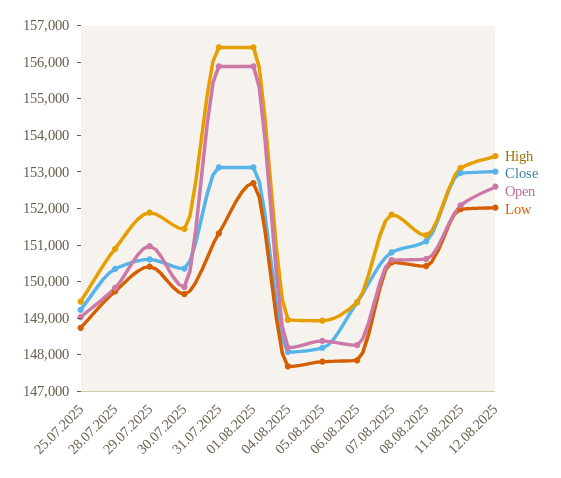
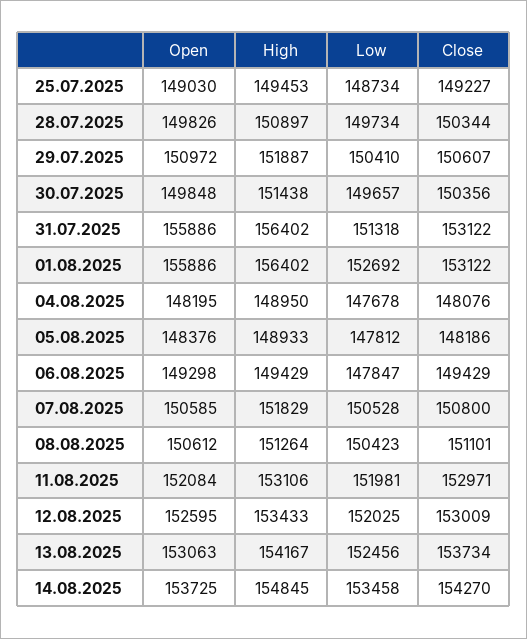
Open, 06.08.2025: 148250 -> 149298
Open, 13.08.2025: none -> 153063
High, 13.08.2025: none -> 154167
Low, 13.08.2025: none -> 152456
Close, 13.08.2025: none -> 153734
Open, 14.08.2025: none -> 153725
High, 14.08.2025: none -> 154845
Low, 14.08.2025: none -> 153458
Close, 14.08.2025: none -> 154270

